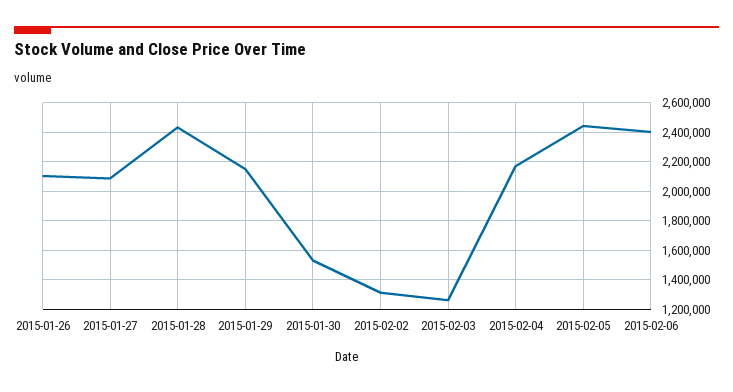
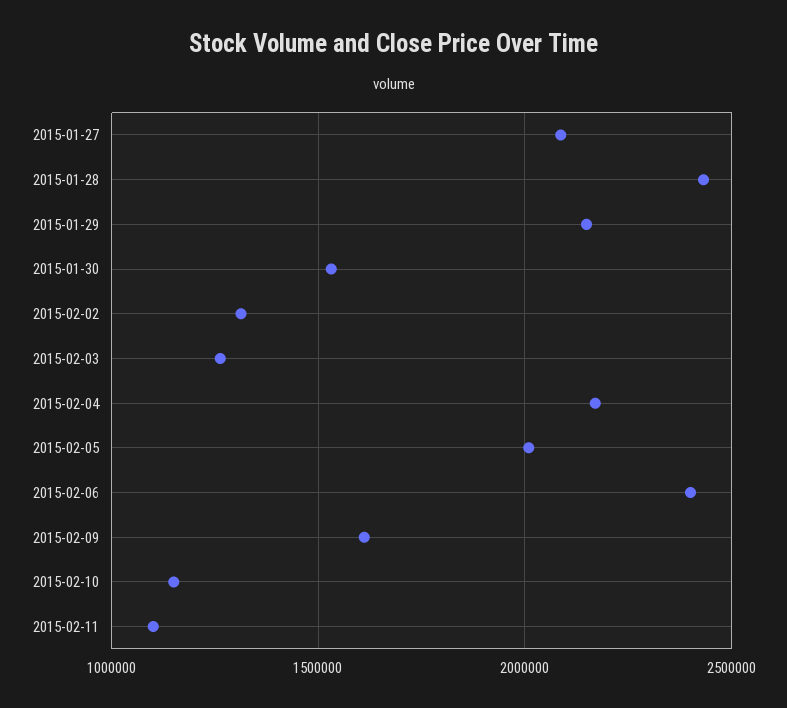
2015-01-26: 2100000 -> none
2015-02-05: 2450000 -> 2000000
2015-02-09: none -> 1600000
2015-02-10: none -> 1150000
2015-02-11: none -> 1100000

